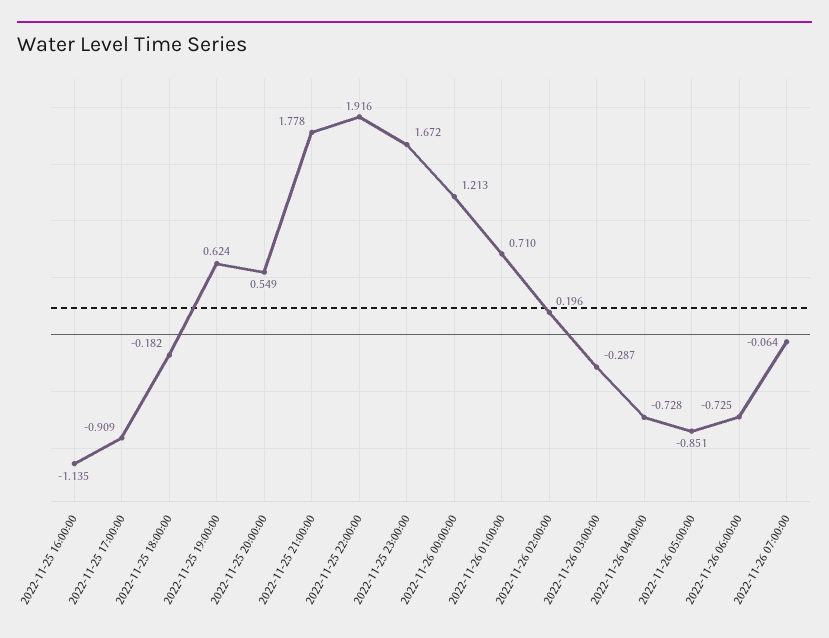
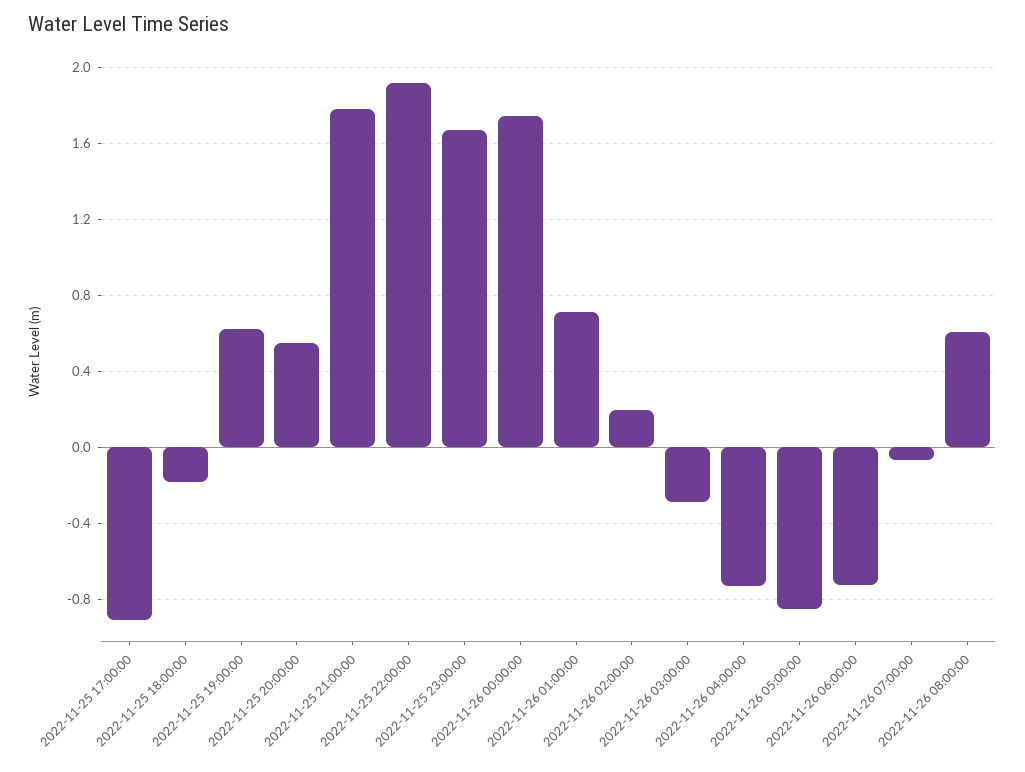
2022-11-25 16:00:00: -1.135 -> none
2022-11-26 00:00:00: 1.213 -> 1.75
2022-11-26 08:00:00: none -> 0.6

